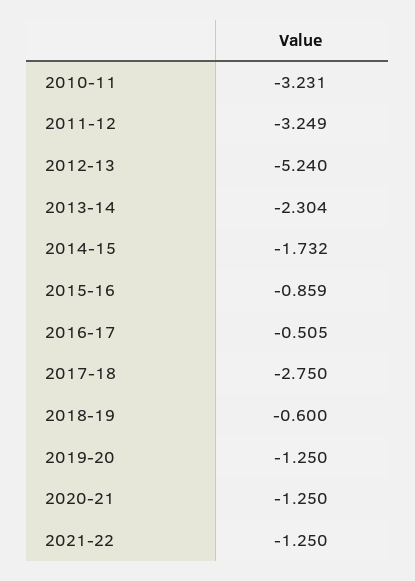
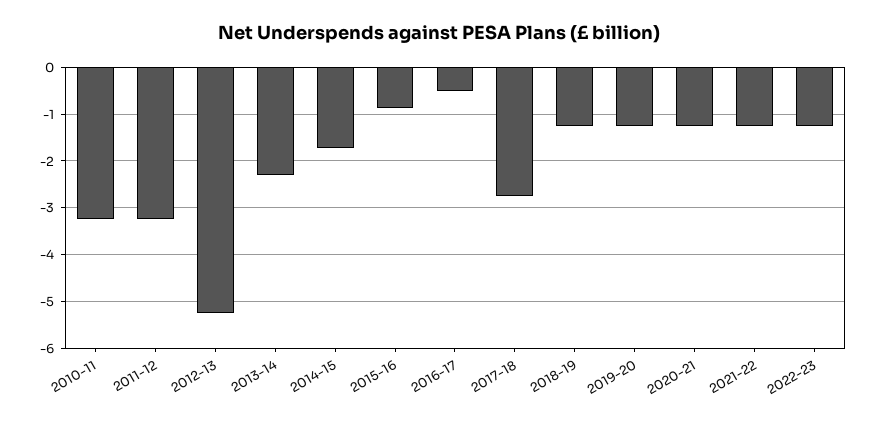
2018-19: -0.6 -> -1.2
2022-23: none -> -1.2

